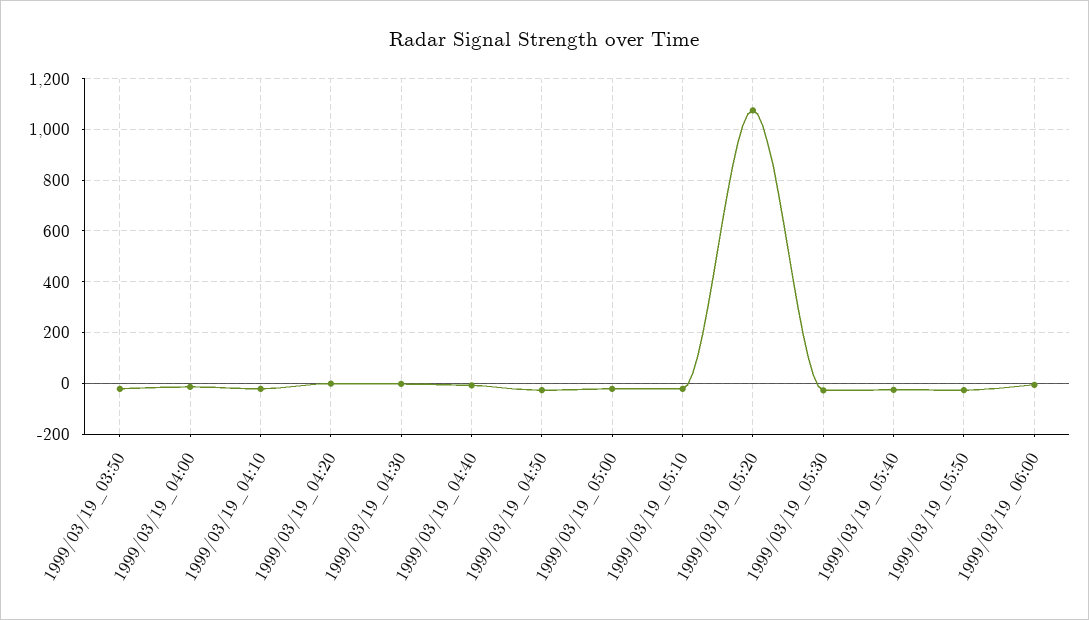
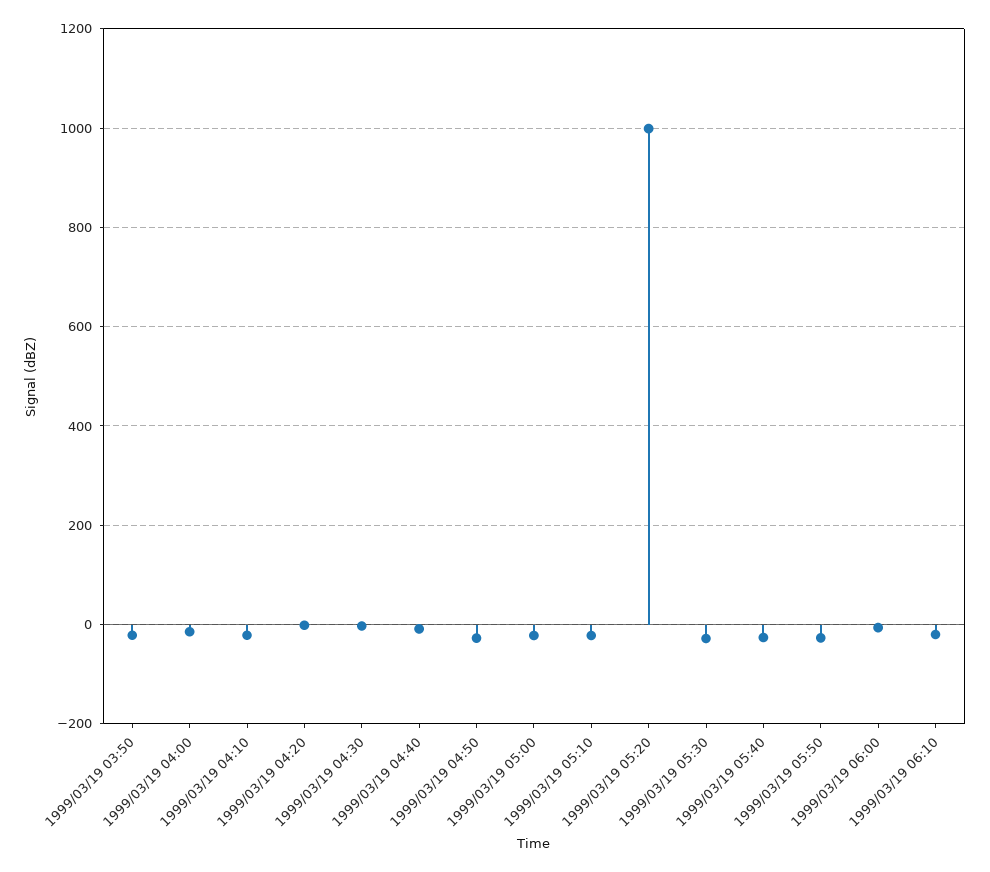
1999/03/19_05:20: 1075 -> 1000
1999/03/19 06:10: none -> -20

